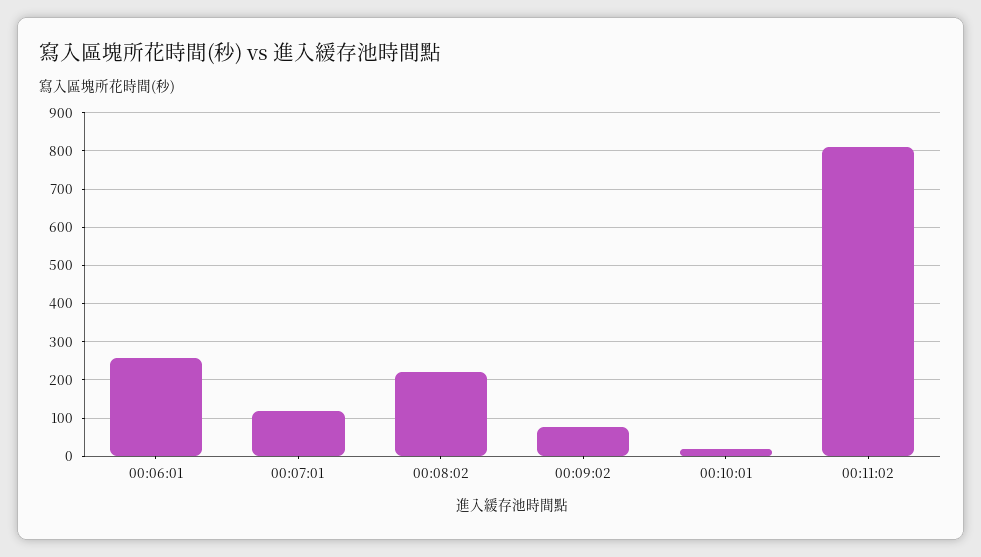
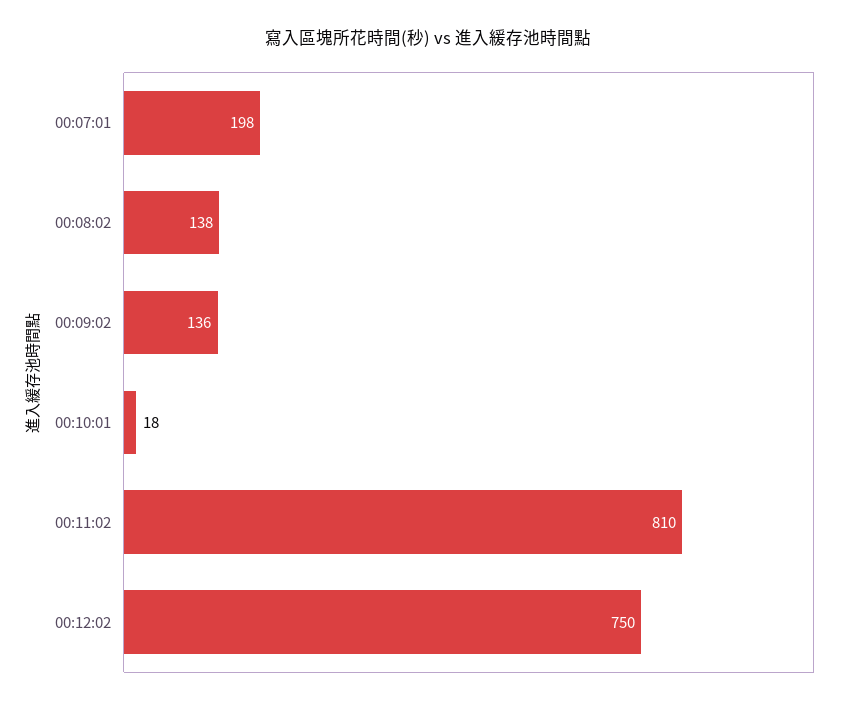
00:06:01: 260 -> none
00:07:01: 120 -> 198
00:08:02: 220 -> 138
00:09:02: 80 -> 136
00:12:02: none -> 750

